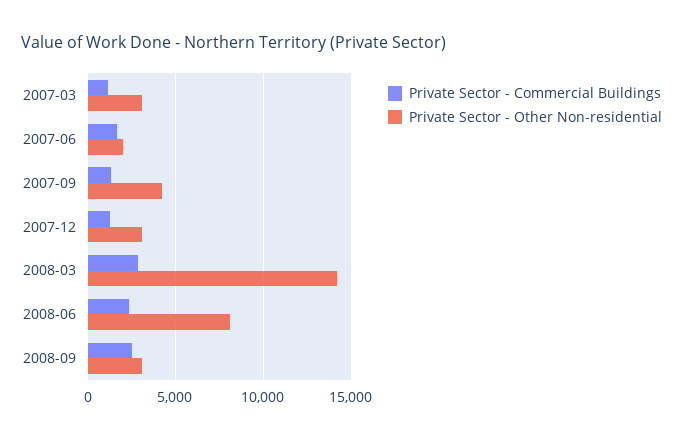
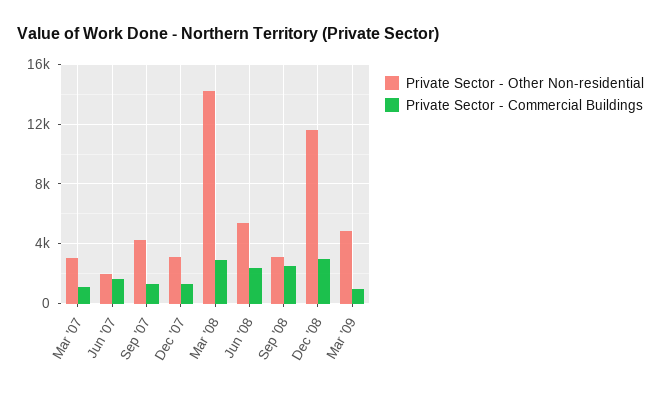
Private Sector - Other Non-residential, 2008-06: 8000 -> 5500
Private Sector - Other Non-residential, Dec '08: none -> 11500
Private Sector - Commercial Buildings, Dec '08: none -> 3000
Private Sector - Other Non-residential, Mar '09: none -> 5000
Private Sector - Commercial Buildings, Mar '09: none -> 1000

